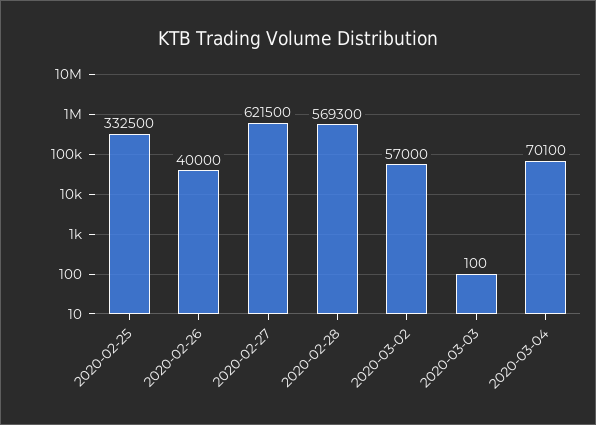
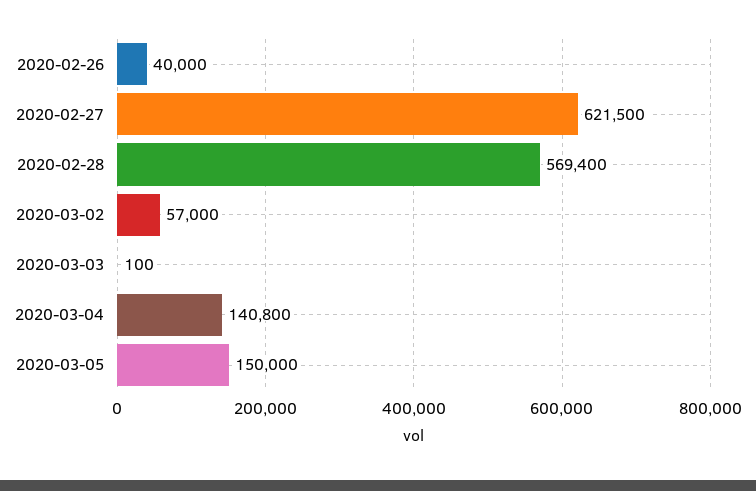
2020-02-25: 332500 -> none
2020-02-28: 569300 -> 569400
2020-03-04: 70100 -> 140800
2020-03-05: none -> 150000

